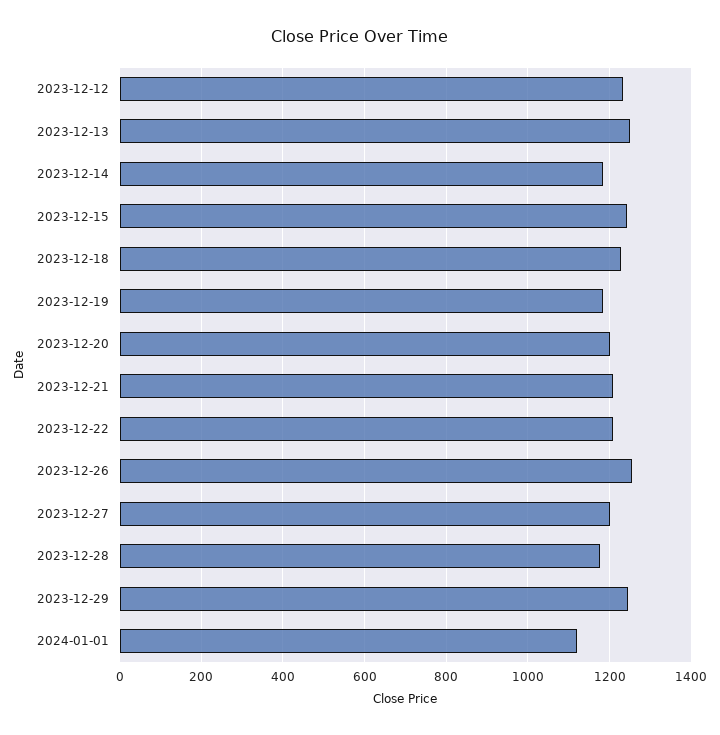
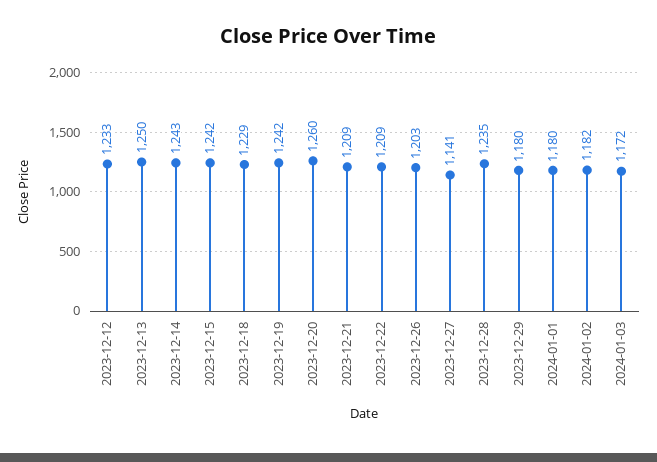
2023-12-14: 1180 -> 1243
2023-12-19: 1180 -> 1242
2023-12-20: 1200 -> 1260
2023-12-26: 1260 -> 1203
2023-12-27: 1200 -> 1141
2023-12-28: 1180 -> 1235
2023-12-29: 1240 -> 1180
2024-01-01: 1120 -> 1180
2024-01-02: none -> 1182
2024-01-03: none -> 1172

